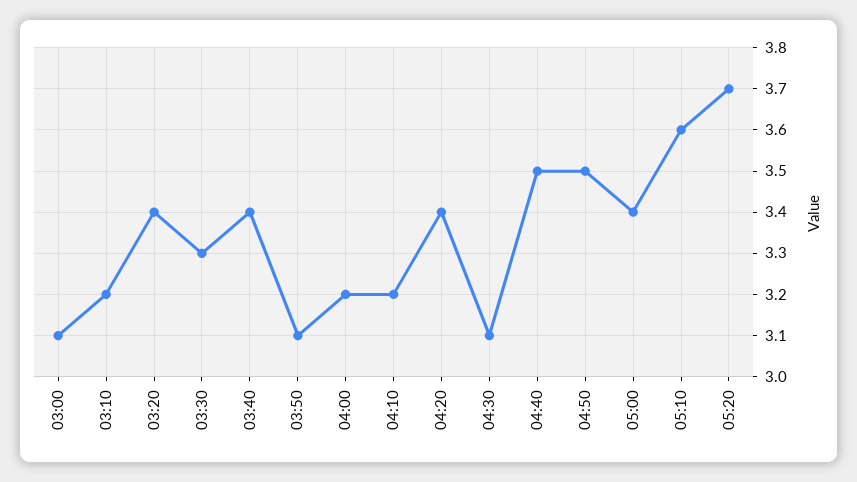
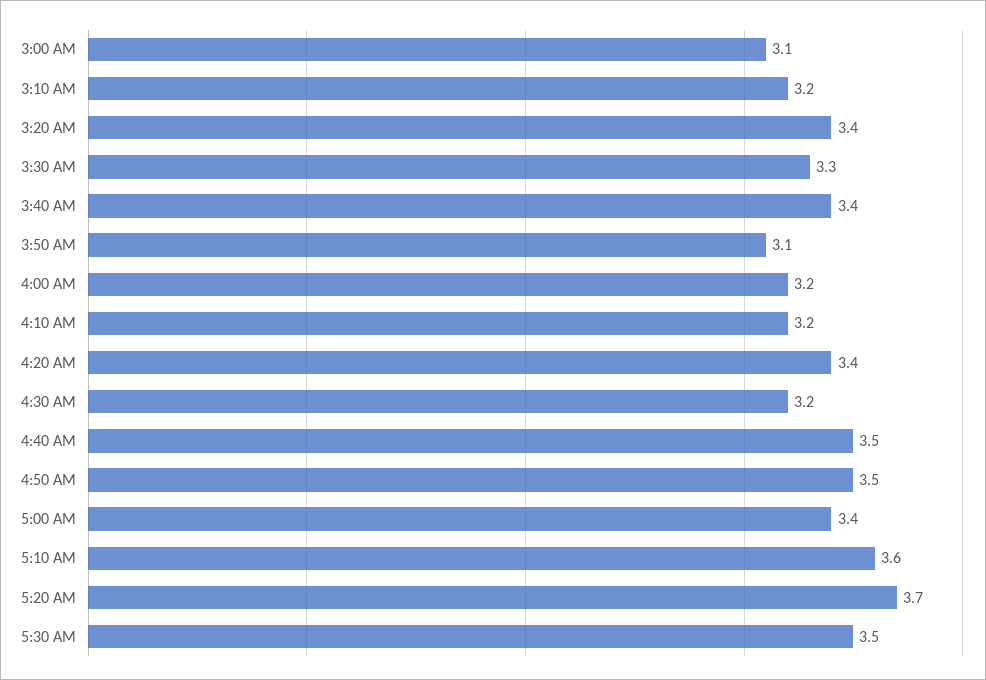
04:30: 3.1 -> 3.2
5:30 AM: none -> 3.5

